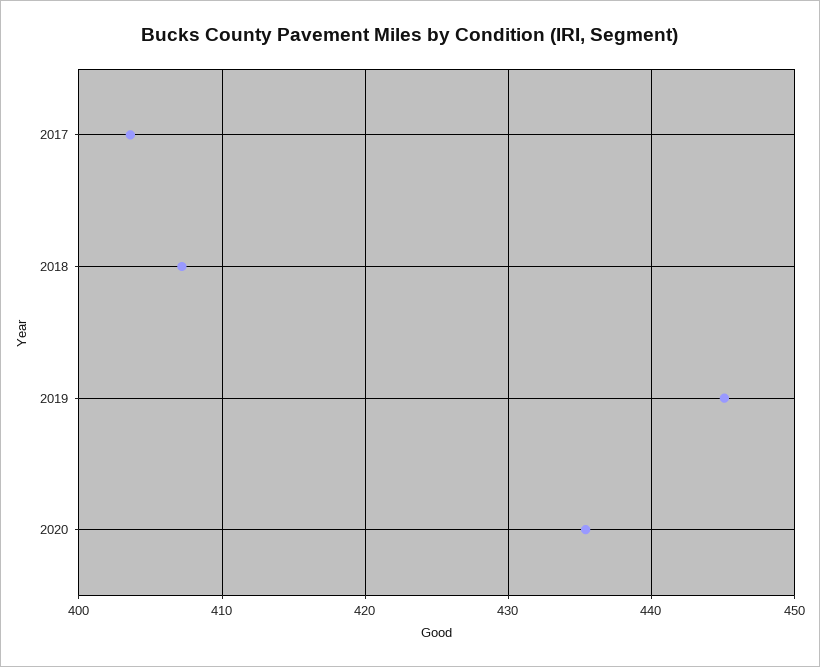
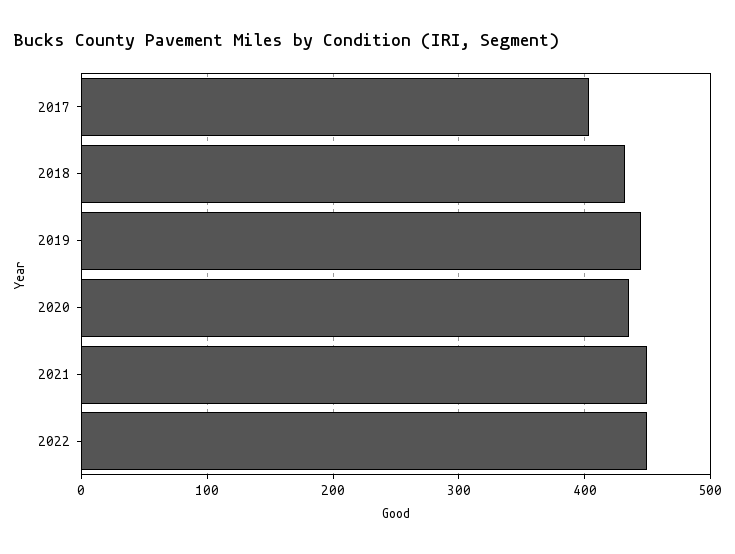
2018: 407 -> 430
2021: none -> 450
2022: none -> 450

